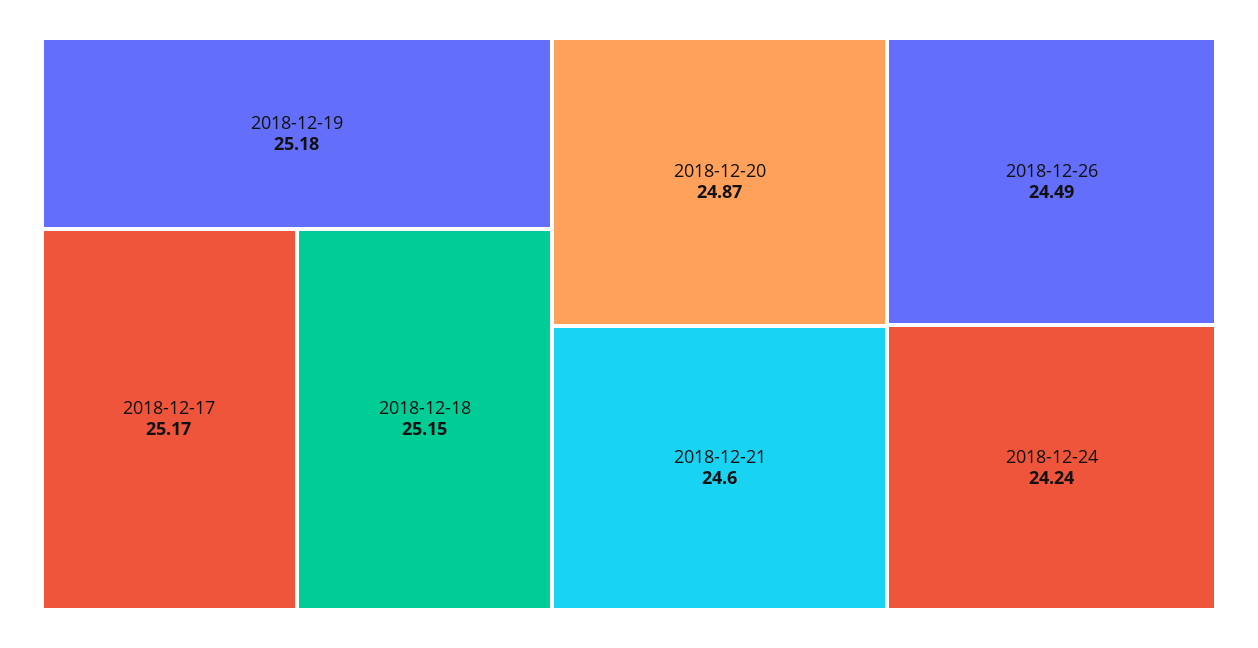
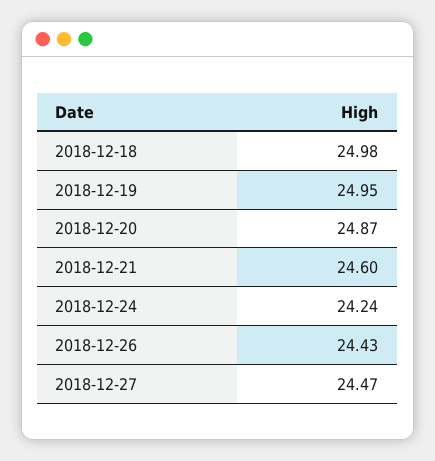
2018-12-19: 25.18 -> 24.95
2018-12-17: 25.17 -> none
2018-12-18: 25.15 -> 24.98
2018-12-26: 24.49 -> 24.43
2018-12-27: none -> 24.47

